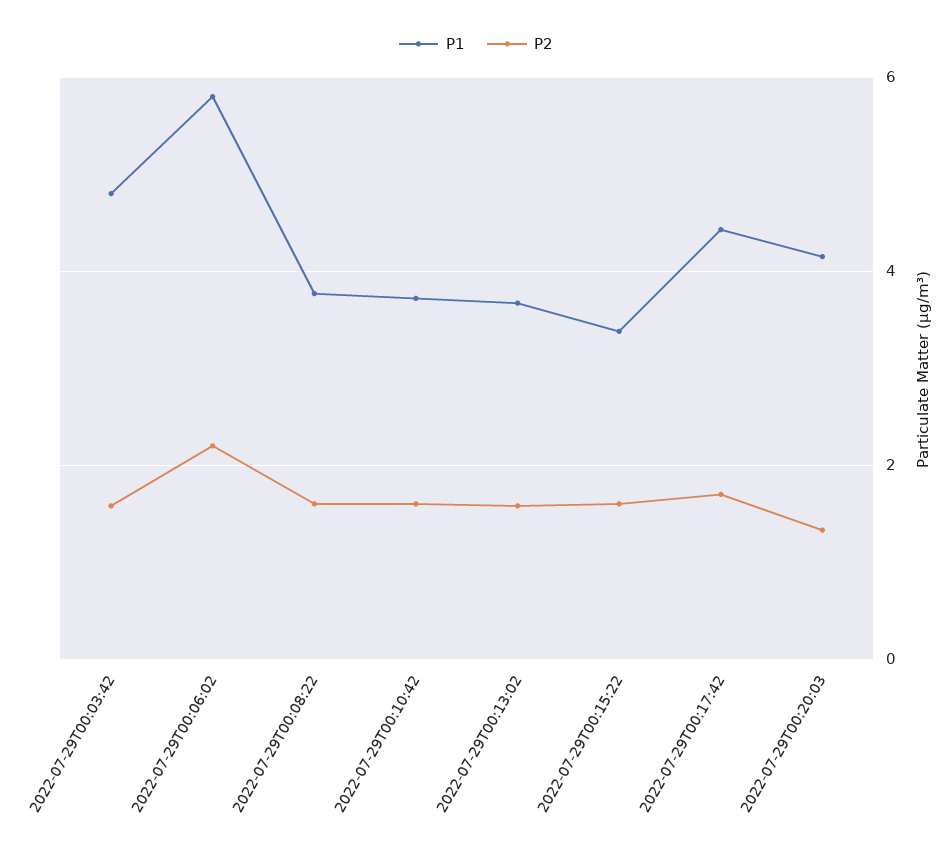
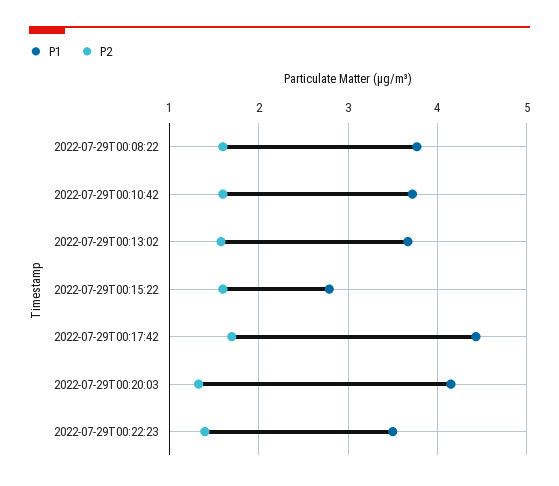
P1, 2022-07-29T00:03:42: 4.8 -> none
P2, 2022-07-29T00:03:42: 1.6 -> none
P1, 2022-07-29T00:06:02: 5.8 -> none
P2, 2022-07-29T00:06:02: 2.2 -> none
P1, 2022-07-29T00:15:22: 3.4 -> 2.8
P1, 2022-07-29T00:22:23: none -> 3.5
P2, 2022-07-29T00:22:23: none -> 1.4

